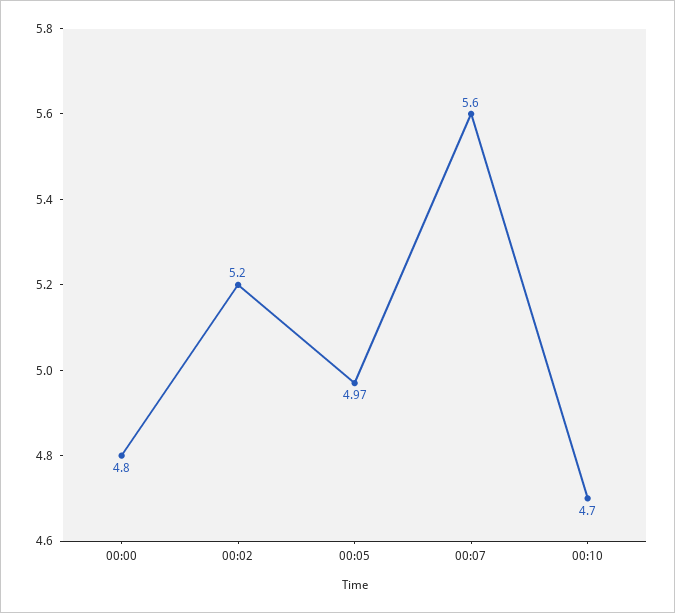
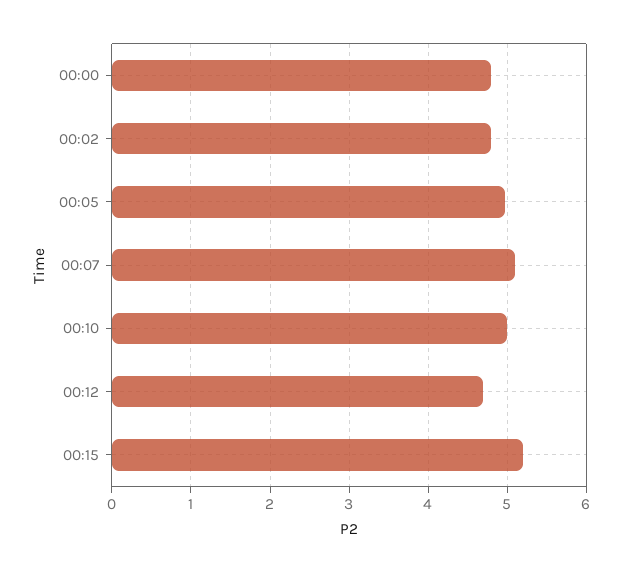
00:02: 5.2 -> 4.8
00:07: 5.6 -> 5.1
00:10: 4.7 -> 5
00:12: none -> 4.7
00:15: none -> 5.2

